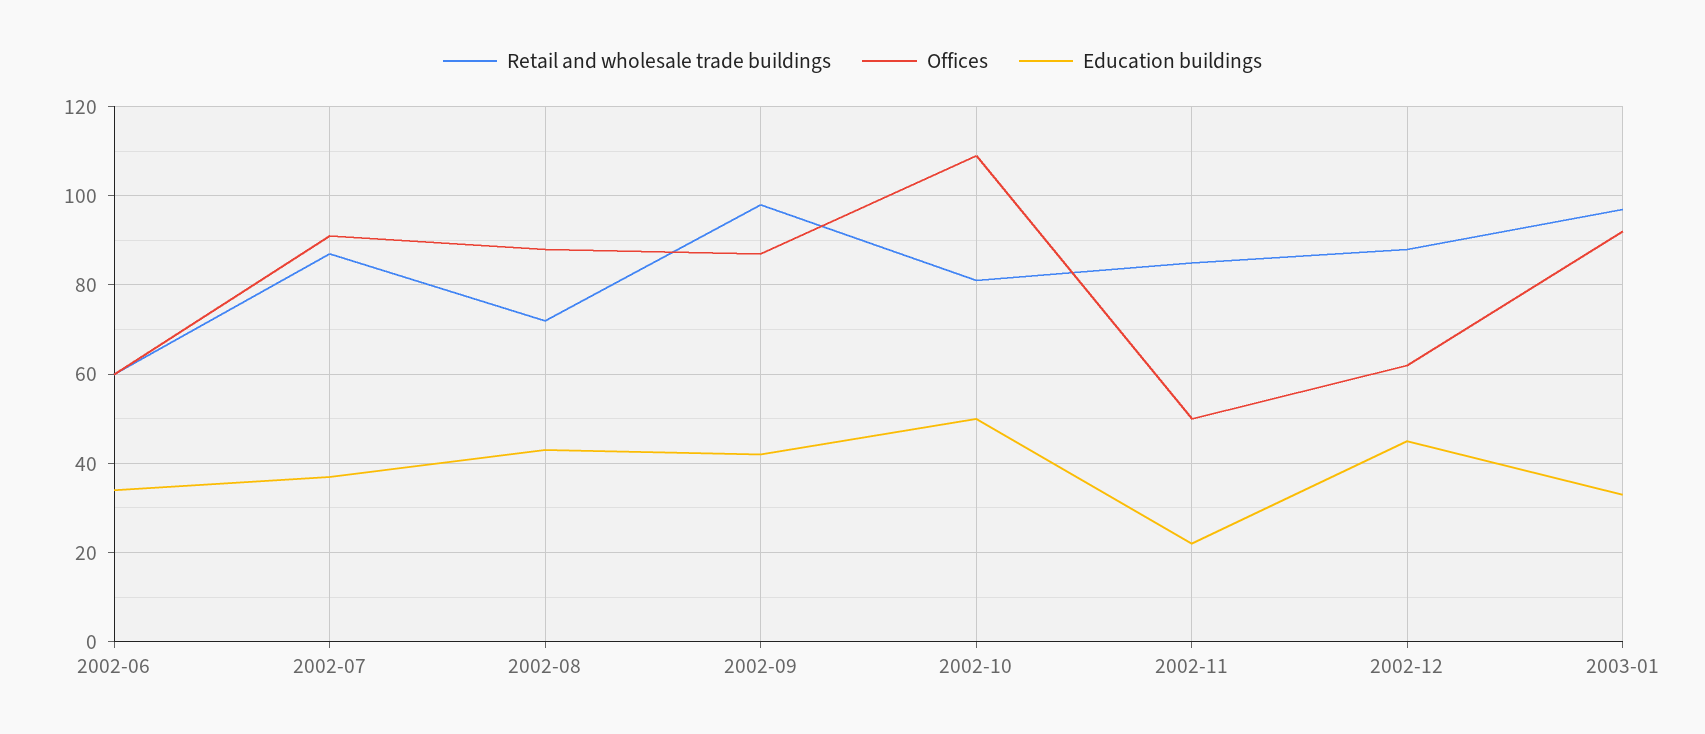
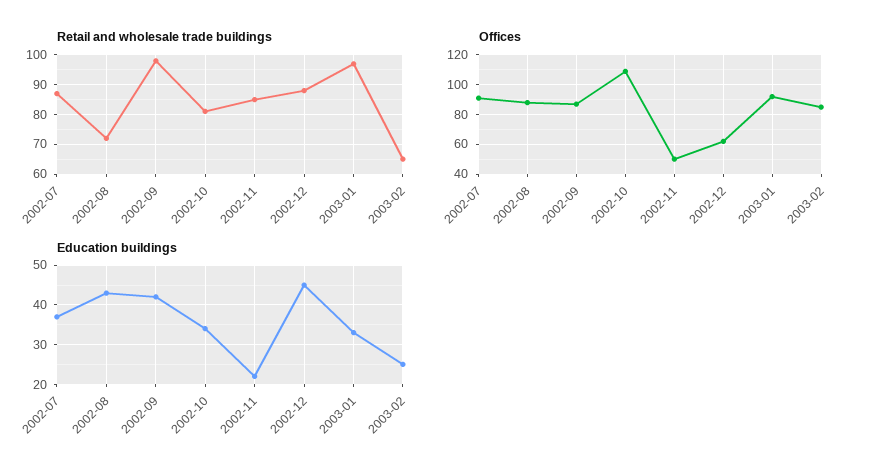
Retail and wholesale trade buildings, 2002-06: 60 -> none
Offices, 2002-06: 60 -> none
Education buildings, 2002-06: 35 -> none
Education buildings, 2002-10: 50 -> 35
Retail and wholesale trade buildings, 2003-02: none -> 65
Offices, 2003-02: none -> 85
Education buildings, 2003-02: none -> 25

